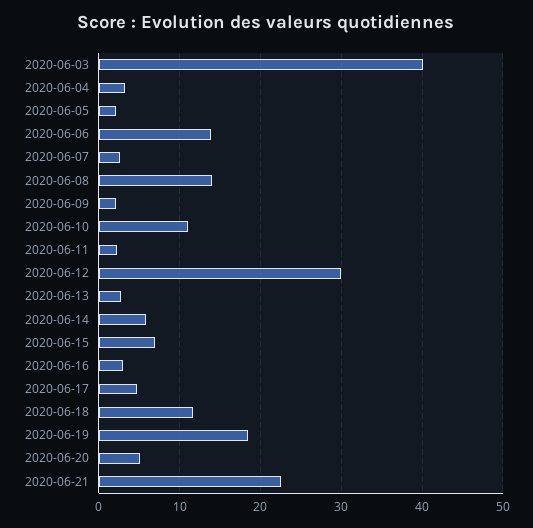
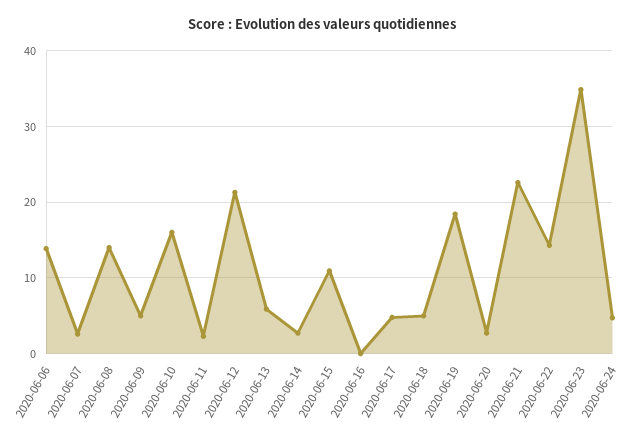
2020-06-03: 40 -> none
2020-06-04: 3 -> none
2020-06-05: 2 -> none
2020-06-09: 2 -> 5
2020-06-10: 11 -> 16
2020-06-12: 30 -> 21
2020-06-13: 3 -> 6
2020-06-14: 6 -> 3
2020-06-15: 7 -> 11
2020-06-16: 3 -> 0
2020-06-18: 12 -> 5
2020-06-20: 5 -> 3
2020-06-22: none -> 14
2020-06-23: none -> 35
2020-06-24: none -> 5

